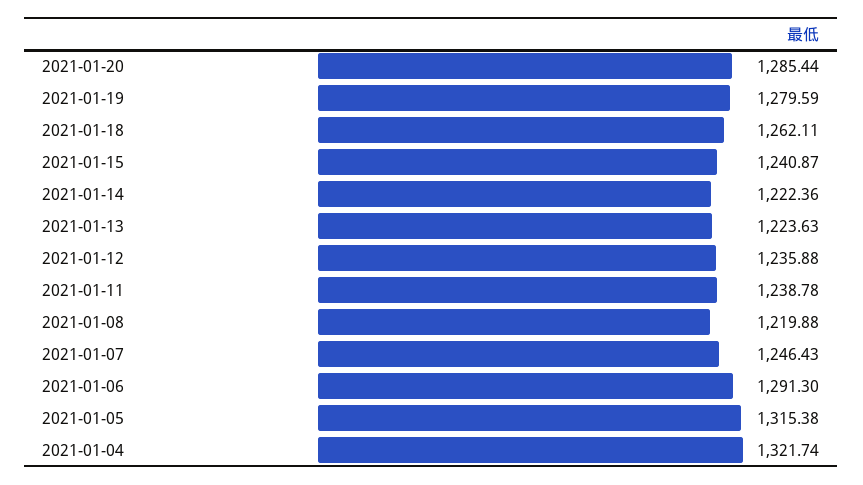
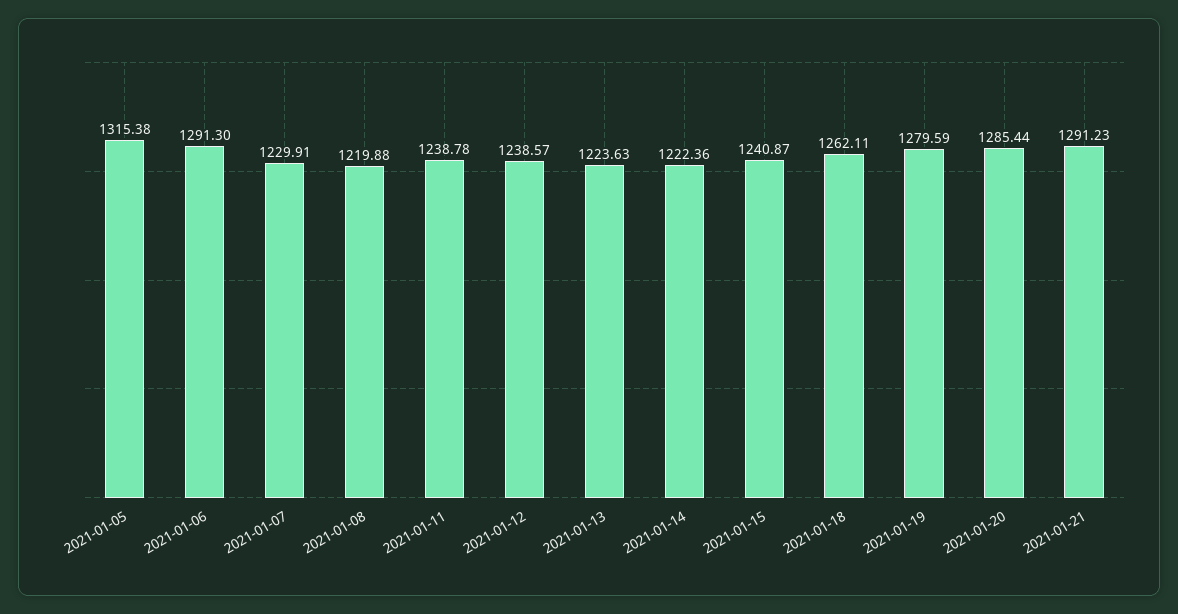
2021-01-12: 1235.88 -> 1238.57
2021-01-07: 1246.43 -> 1229.91
2021-01-04: 1321.74 -> none
2021-01-21: none -> 1291.23

